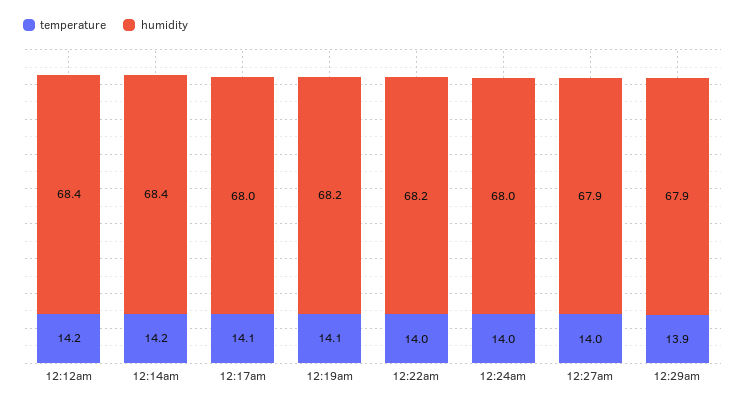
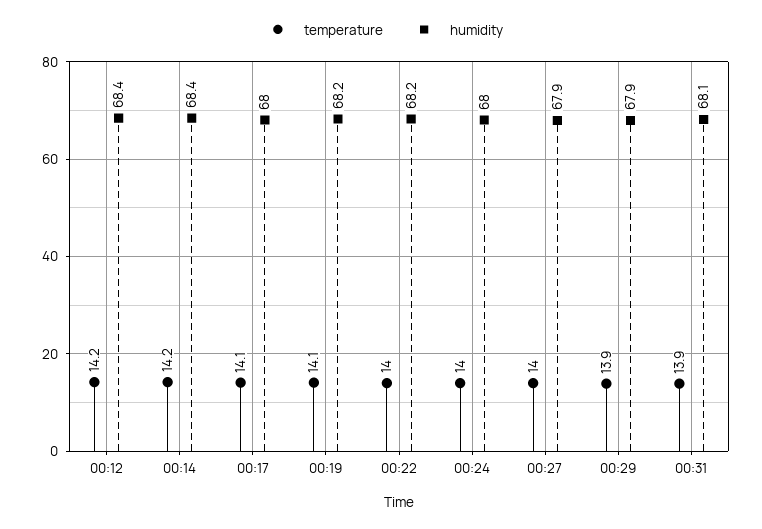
temperature, 00:31: none -> 13.9
humidity, 00:31: none -> 68.1

